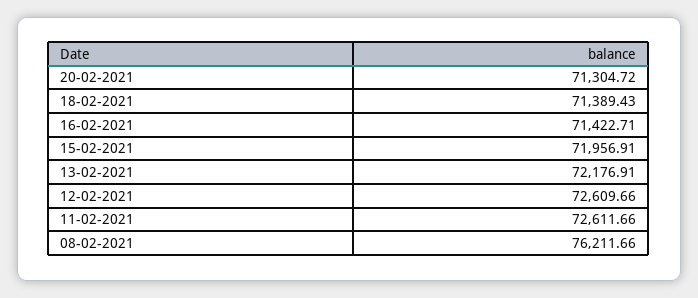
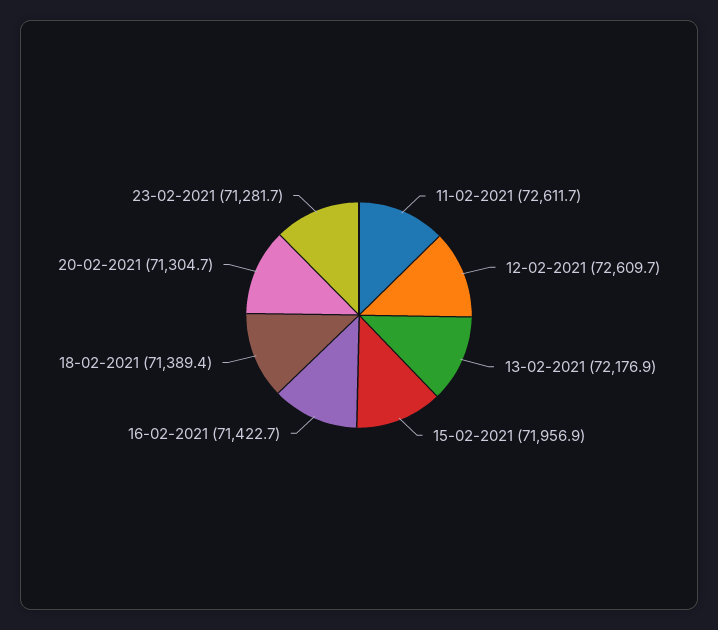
08-02-2021: 76211.66 -> none
23-02-2021: none -> 71281.7

